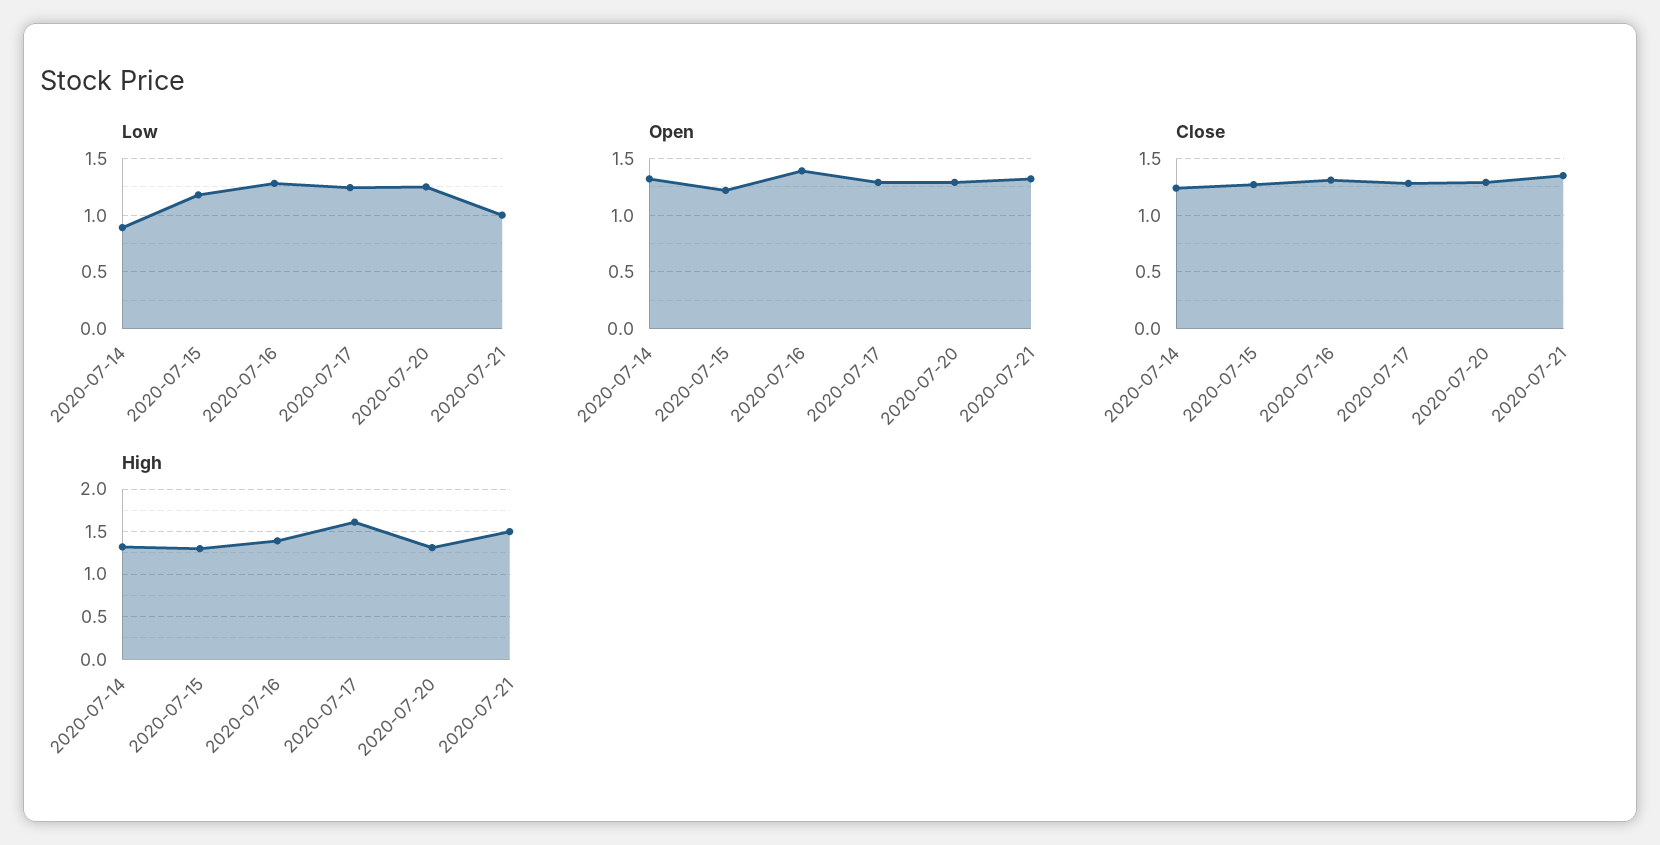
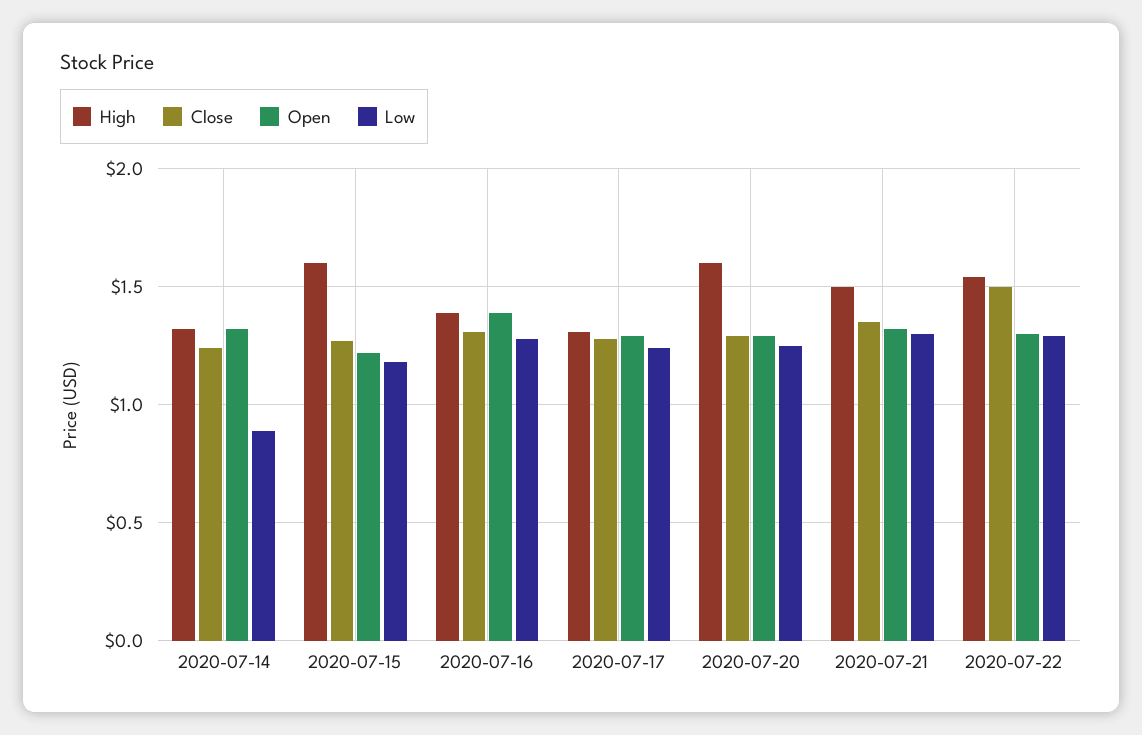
Low, 2020-07-21: 1 -> 1.3
High, 2020-07-15: 1.3 -> 1.6
High, 2020-07-17: 1.6 -> 1.3
High, 2020-07-20: 1.3 -> 1.6
High, 2020-07-22: none -> 1.55
Close, 2020-07-22: none -> 1.5
Open, 2020-07-22: none -> 1.3
Low, 2020-07-22: none -> 1.3

